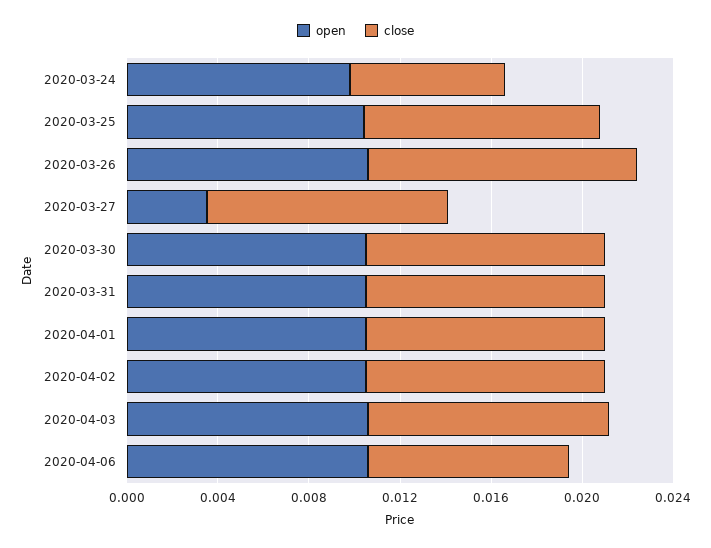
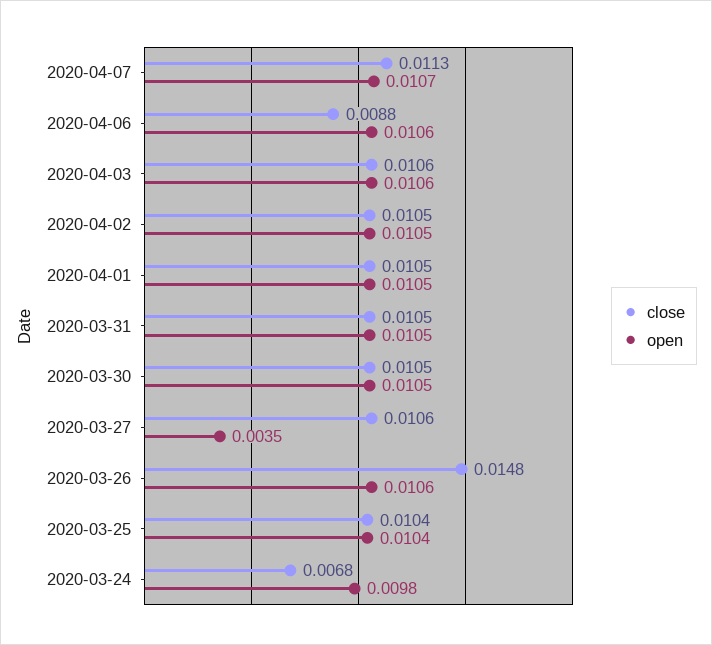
close, 2020-03-26: 0.012 -> 0.0148
close, 2020-04-07: none -> 0.0113
open, 2020-04-07: none -> 0.0107

